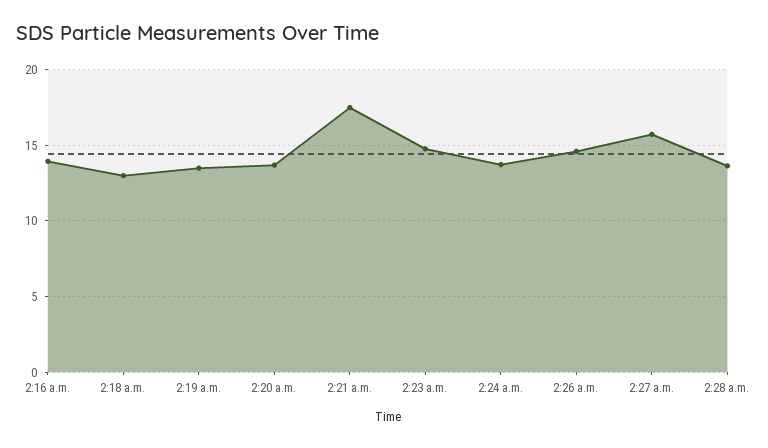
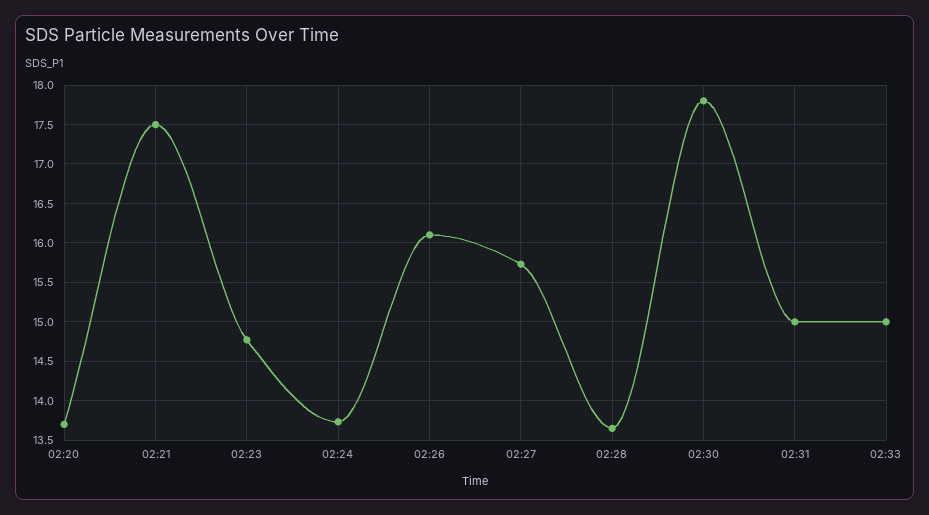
2:16 a.m.: 14 -> none
2:18 a.m.: 13 -> none
2:19 a.m.: 13.5 -> none
2:26 a.m.: 14.5 -> 16.1
02:30: none -> 17.8
02:31: none -> 15
02:33: none -> 15

